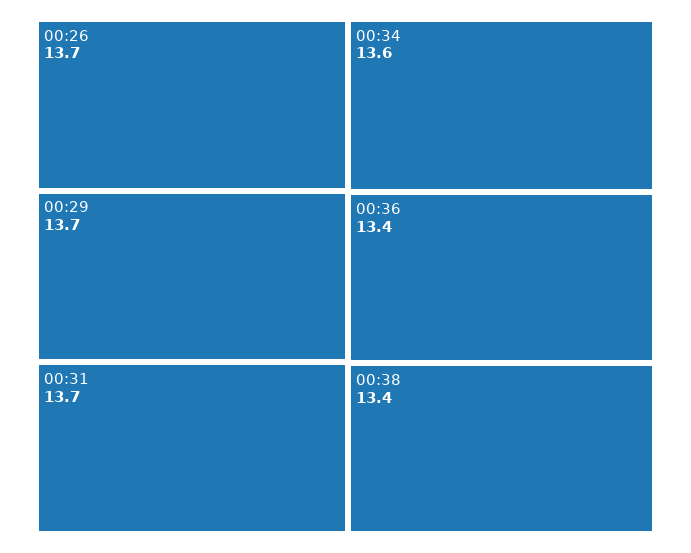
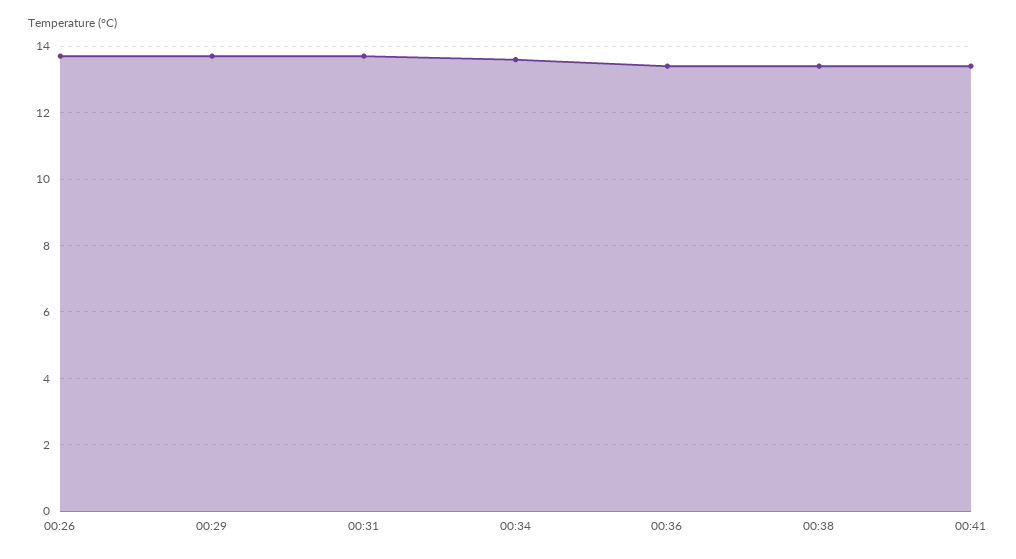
00:41: none -> 13.5

